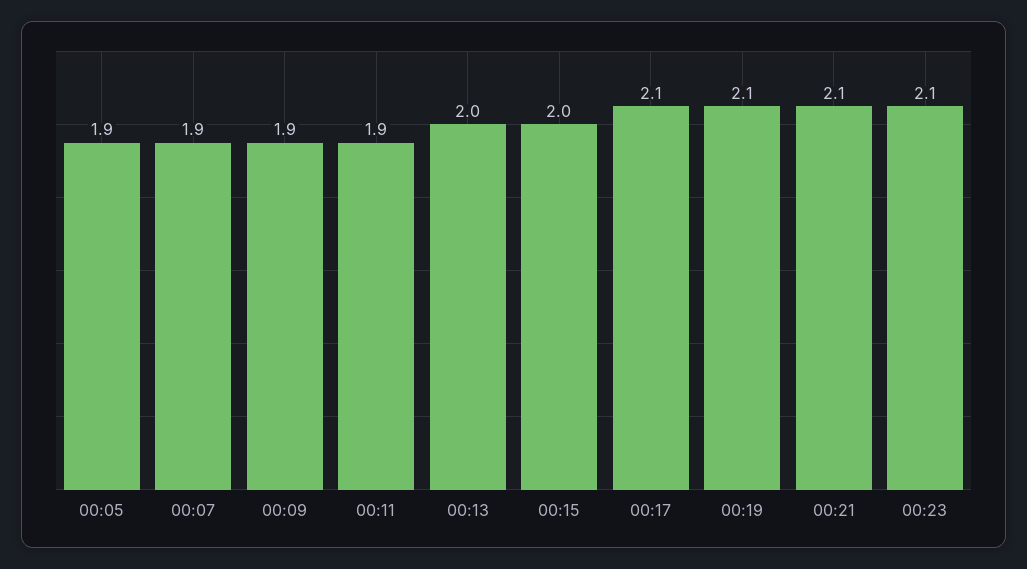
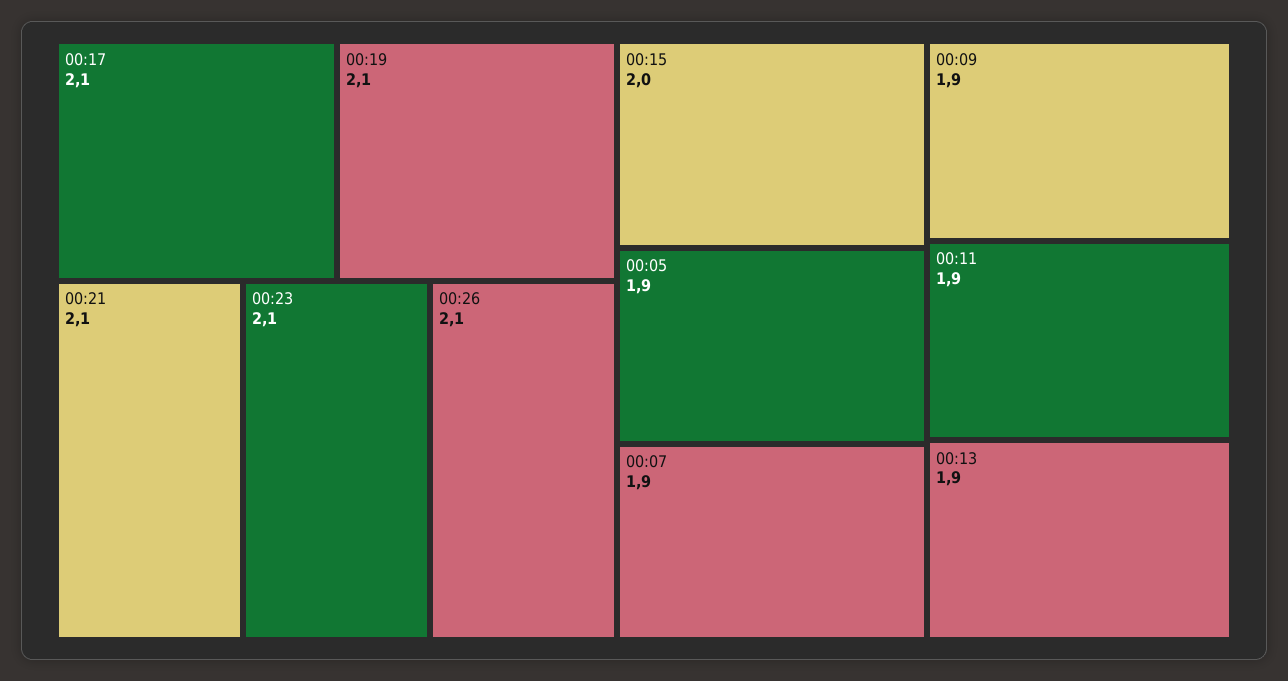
00:13: 2 -> 1.9
00:26: none -> 2.1

